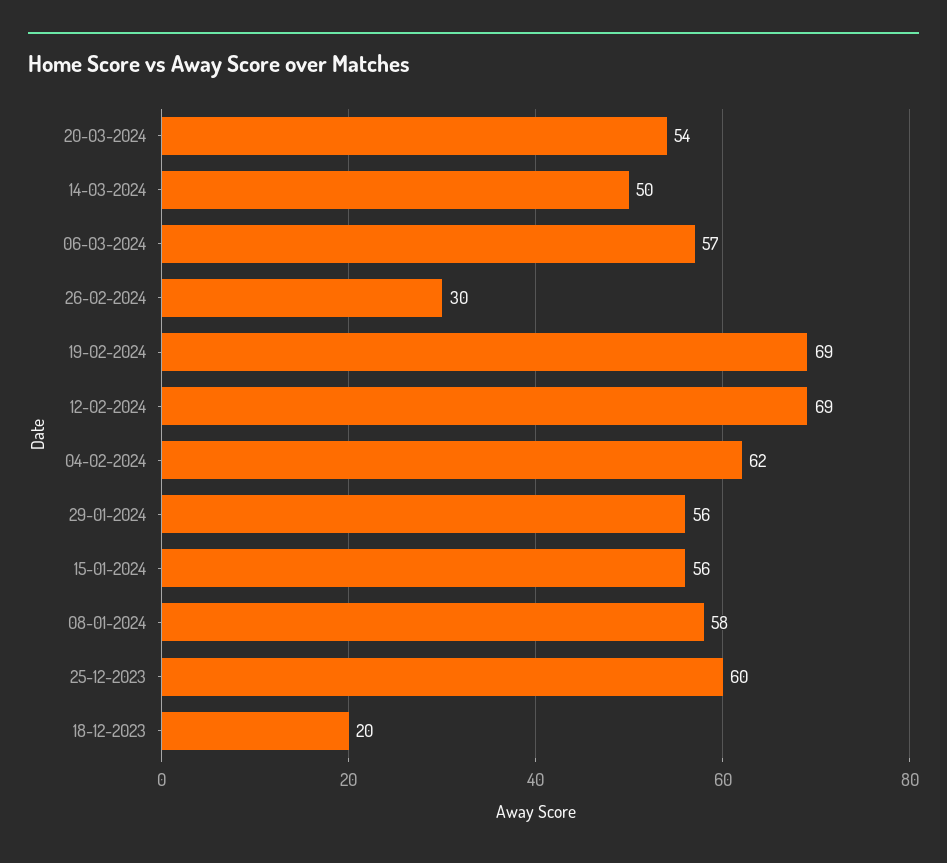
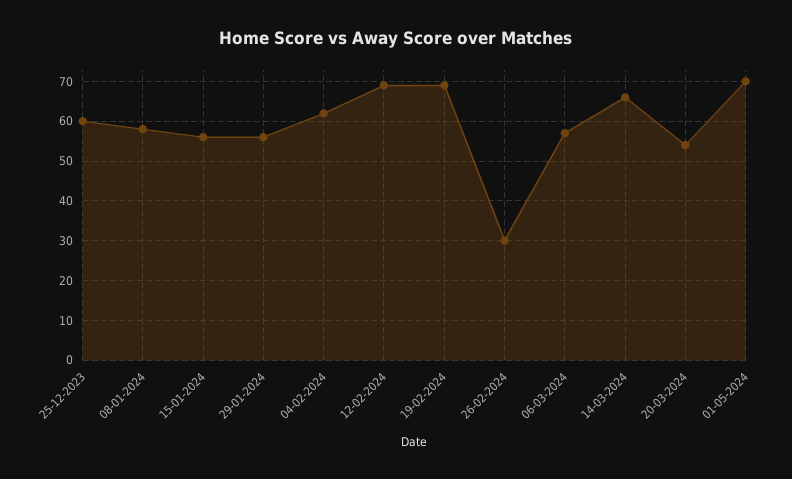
14-03-2024: 50 -> 65
18-12-2023: 20 -> none
01-05-2024: none -> 70

